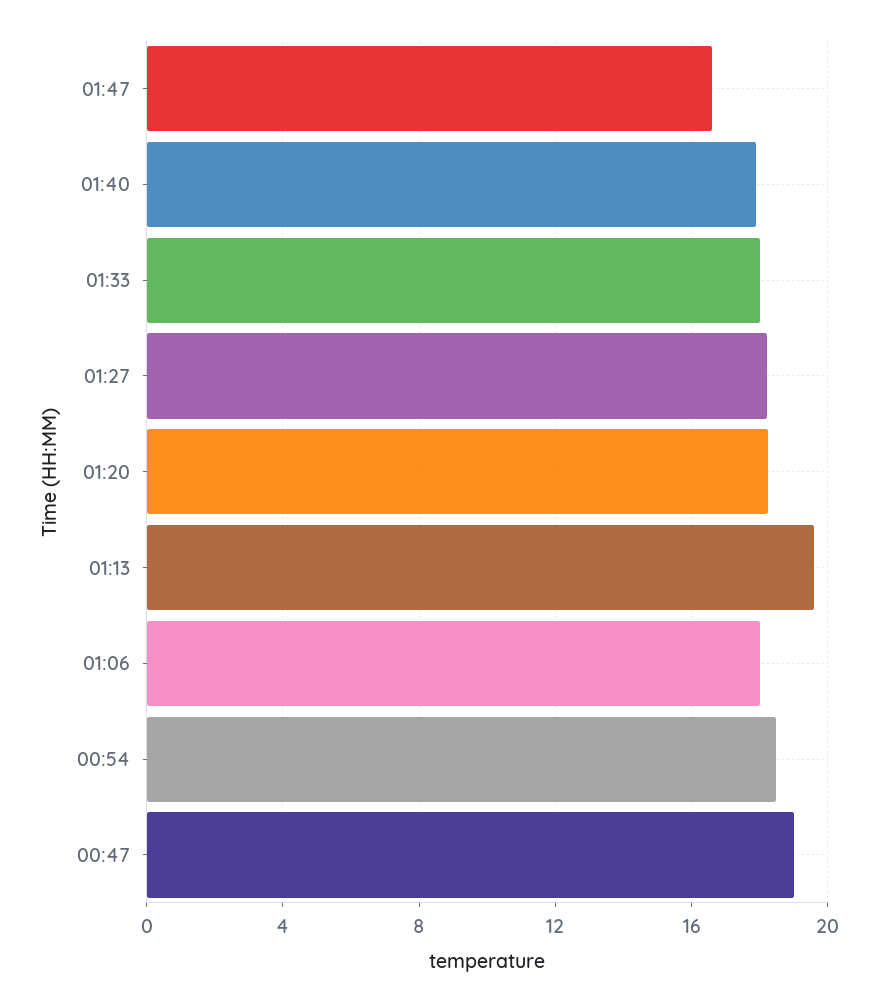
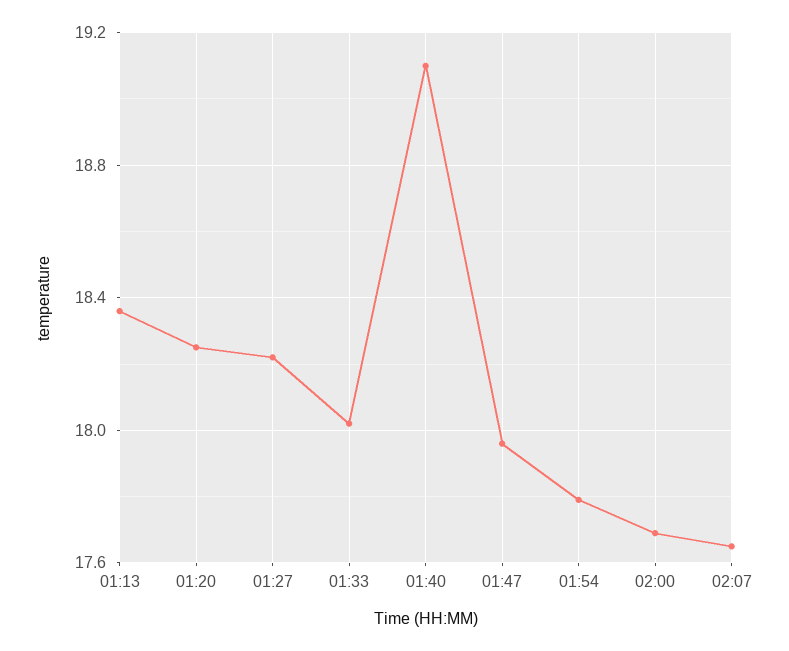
01:47: 16.5 -> 17.95
01:40: 18 -> 19.1
01:13: 19.5 -> 18.35
01:06: 18 -> none
00:54: 18.5 -> none
00:47: 19 -> none
01:54: none -> 17.8
02:00: none -> 17.7
02:07: none -> 17.65

